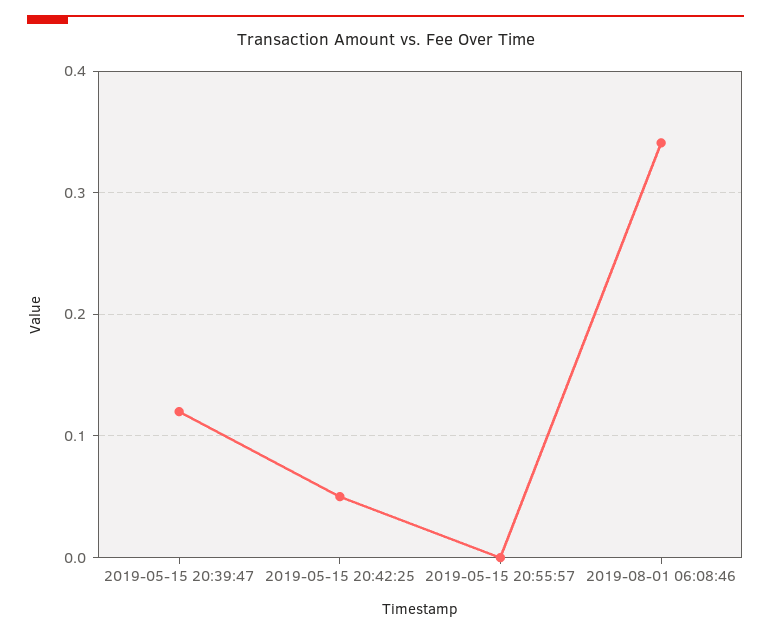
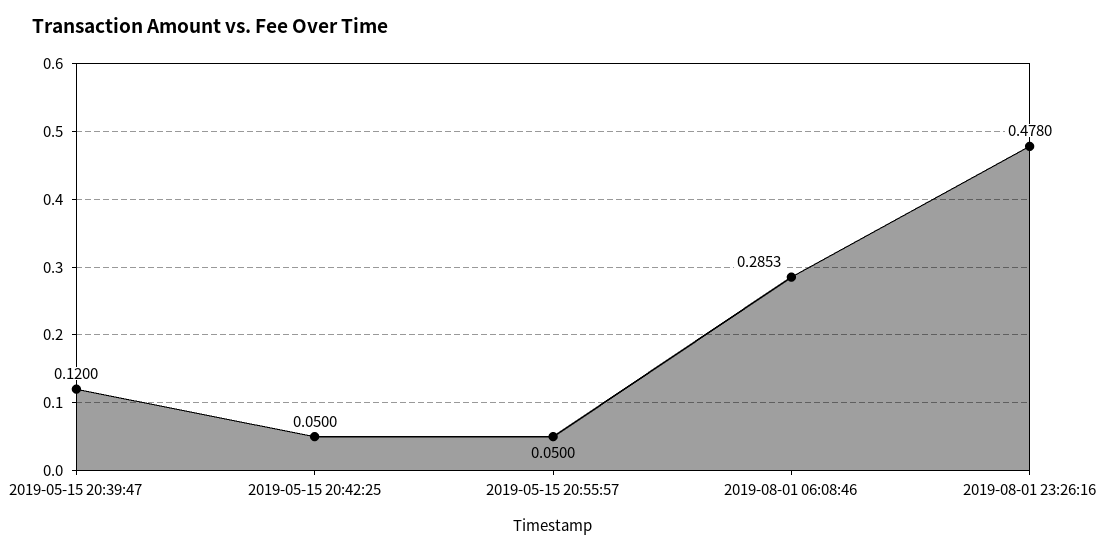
2019-05-15 20:55:57: 0 -> 0.05
2019-08-01 06:08:46: 0.34 -> 0.2853
2019-08-01 23:26:16: none -> 0.478

